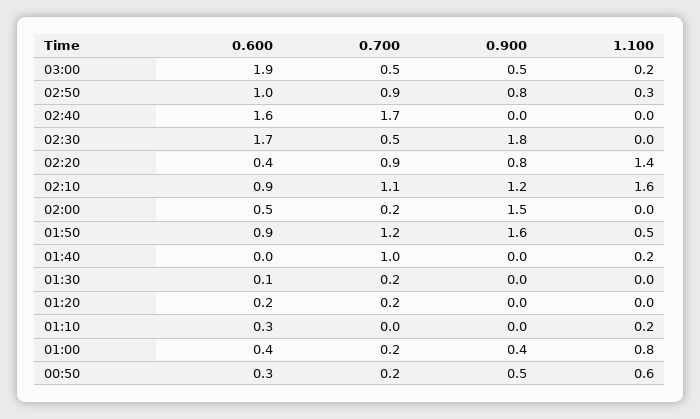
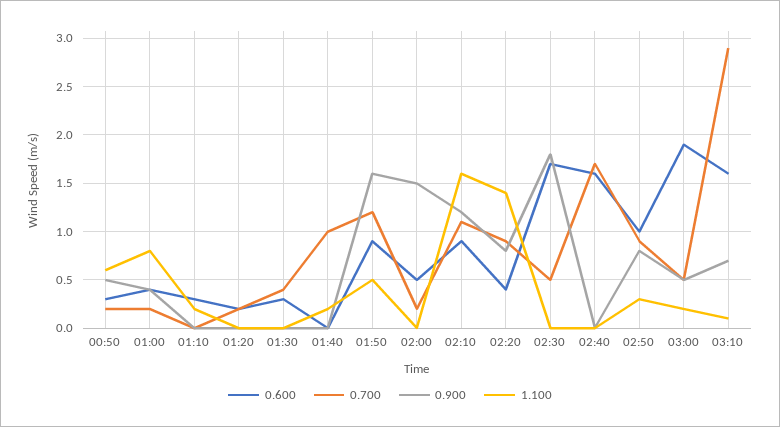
0.600, 01:30: 0.1 -> 0.3
0.700, 01:30: 0.2 -> 0.4
0.600, 03:10: none -> 1.6
0.700, 03:10: none -> 2.9
0.900, 03:10: none -> 0.7
1.100, 03:10: none -> 0.1

